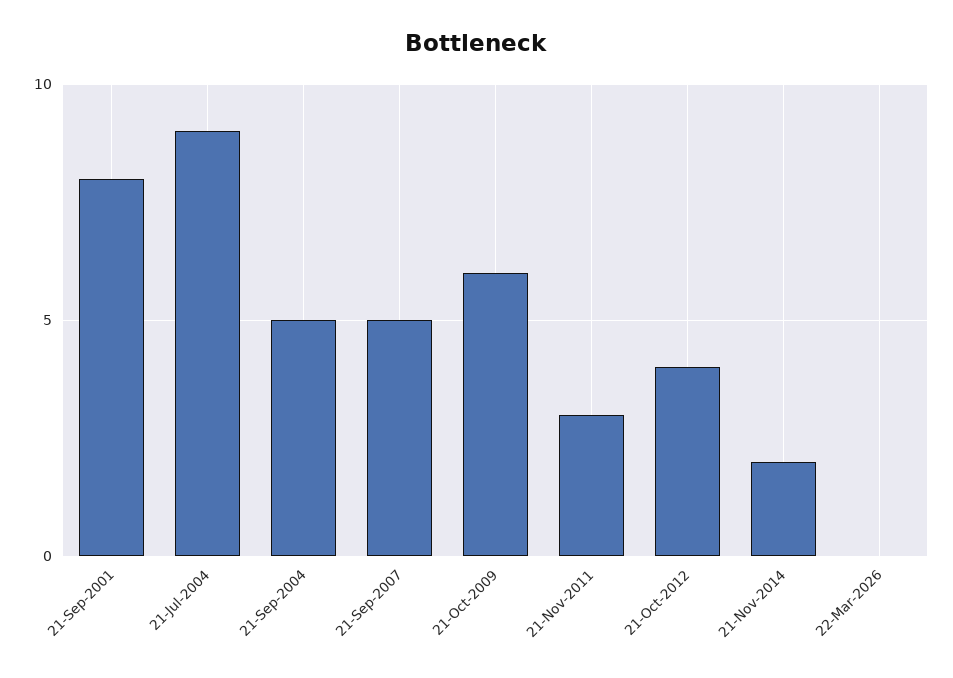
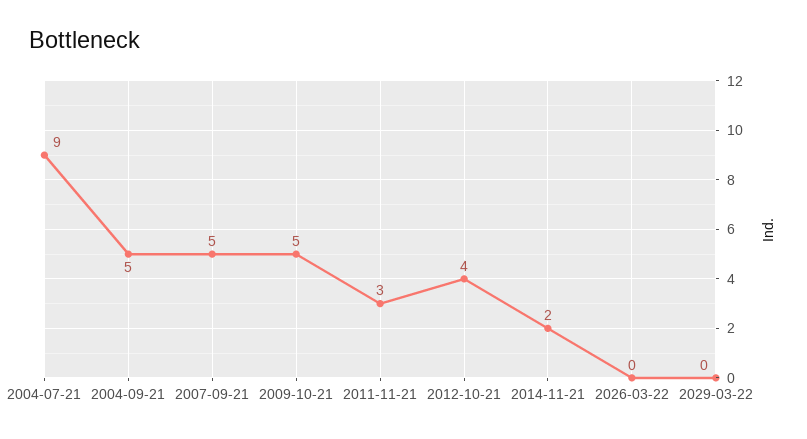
21-Sep-2001: 8 -> none
21-Oct-2009: 6 -> 5
2029-03-22: none -> 0

